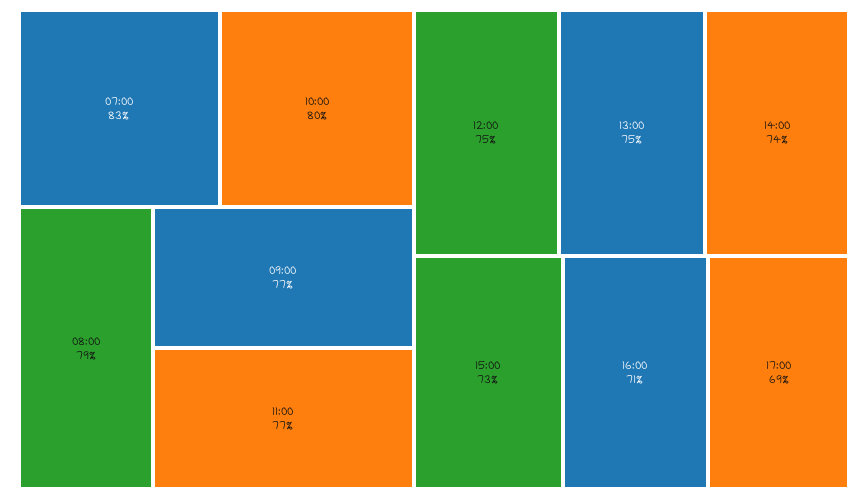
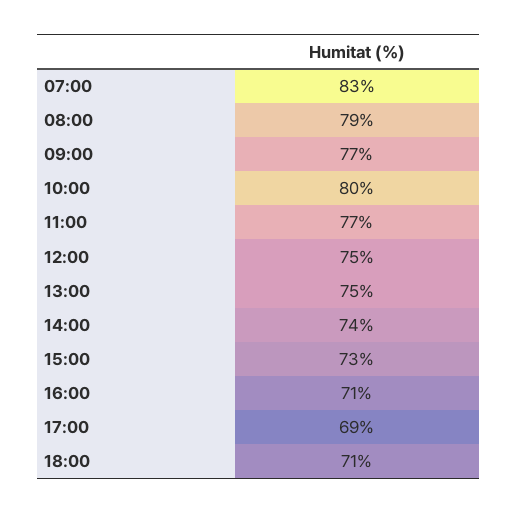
18:00: none -> 71

